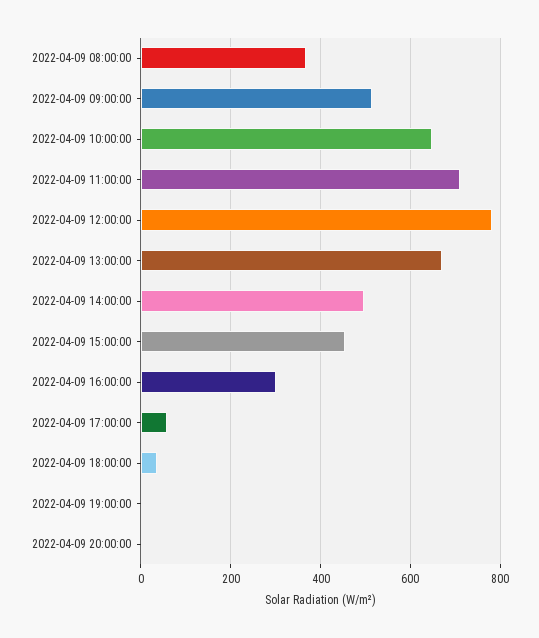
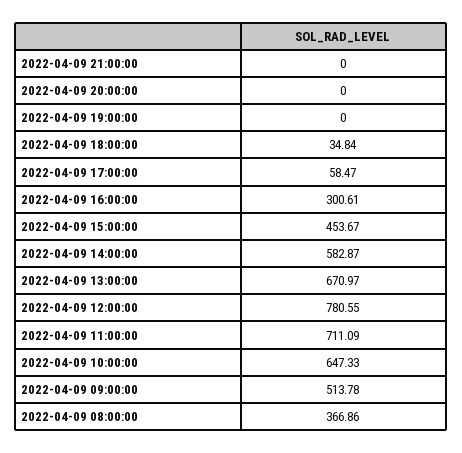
2022-04-09 14:00:00: 500 -> 582.87
2022-04-09 21:00:00: none -> 0

